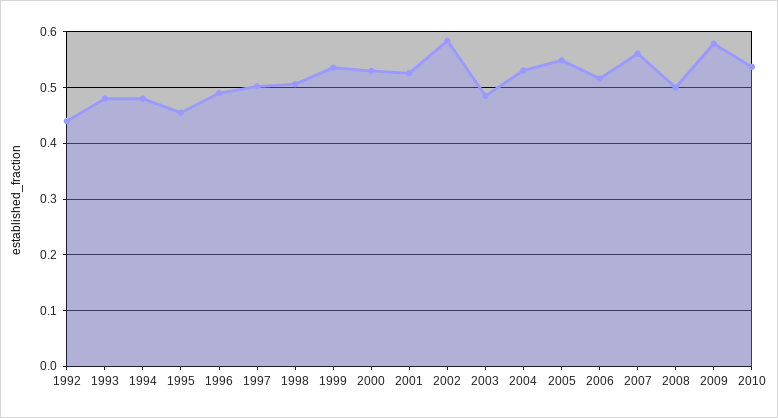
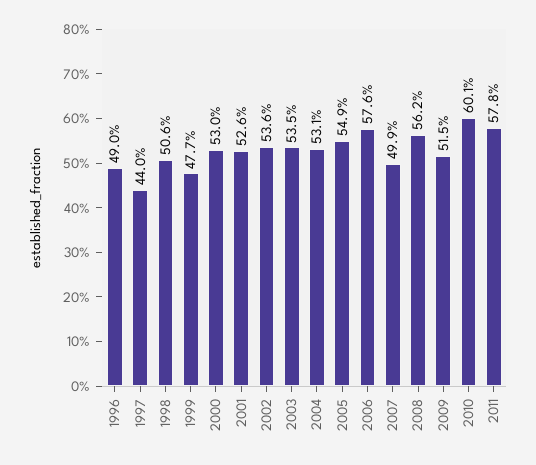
1992: 0.44 -> none
1993: 0.48 -> none
1994: 0.48 -> none
1995: 0.46 -> none
1997: 0.5 -> 0.44
1999: 0.54 -> 0.477
2002: 0.58 -> 0.536
2003: 0.48 -> 0.535
2006: 0.52 -> 0.576
2007: 0.56 -> 0.499
2008: 0.5 -> 0.562
2009: 0.58 -> 0.515
2010: 0.54 -> 0.601
2011: none -> 0.578

